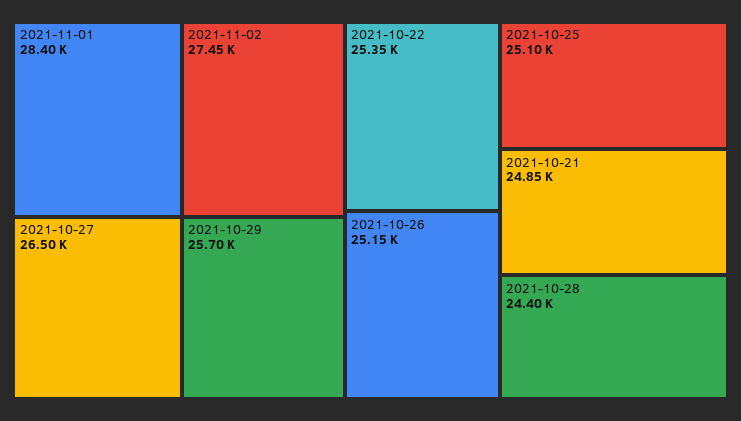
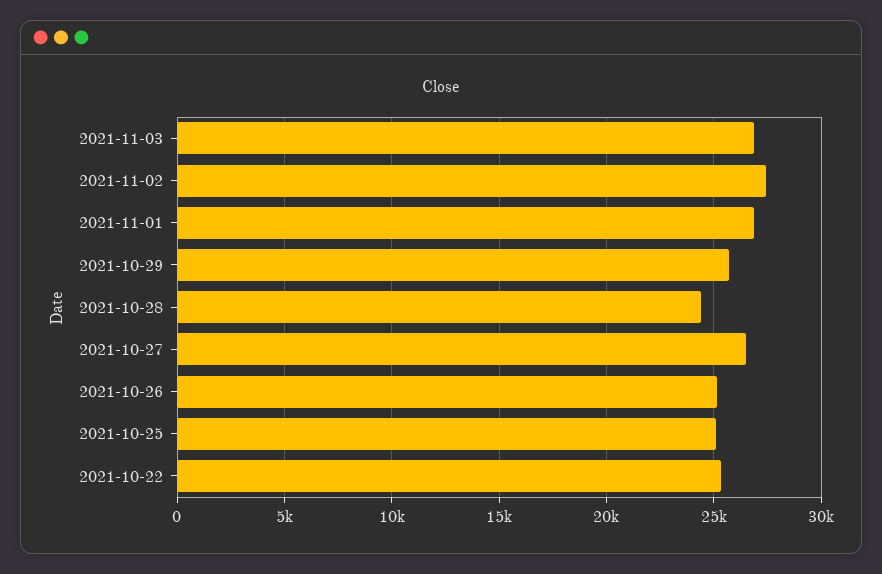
2021-11-01: 28400 -> 27000
2021-10-21: 24850 -> none
2021-11-03: none -> 27000

